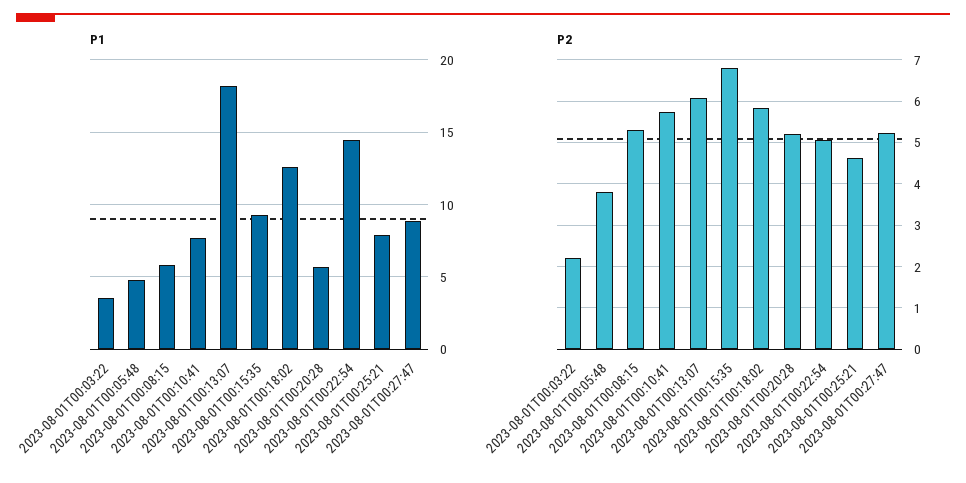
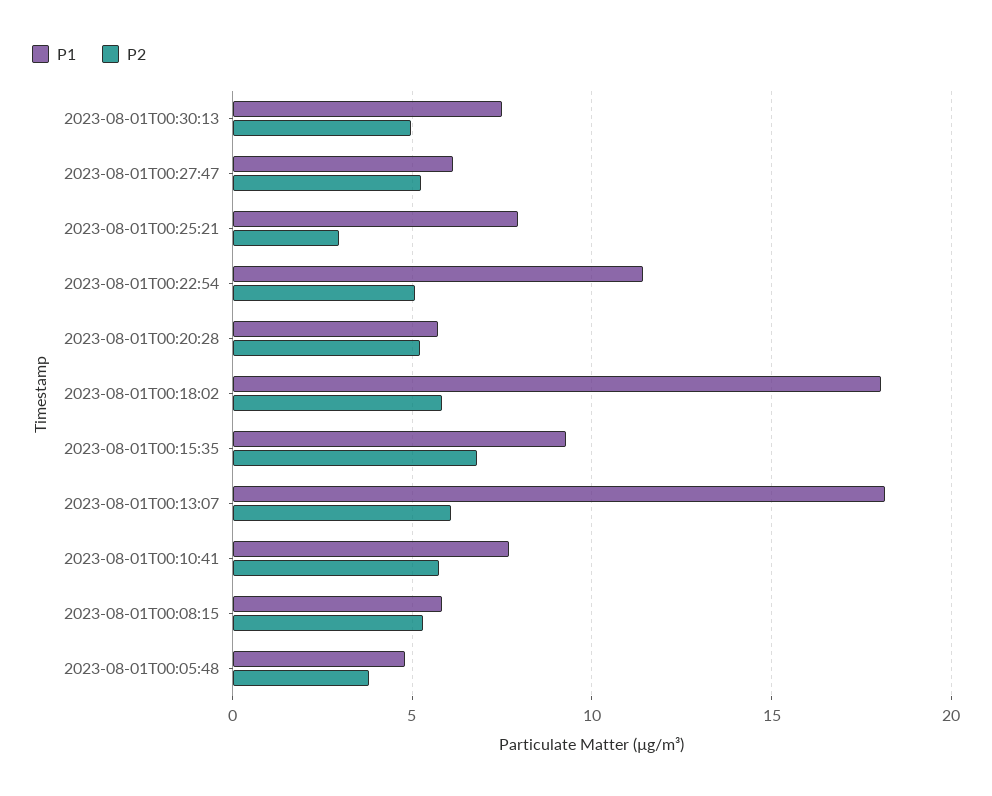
P1, 2023-08-01T00:03:22: 3.5 -> none
P1, 2023-08-01T00:18:02: 12.5 -> 18
P1, 2023-08-01T00:22:54: 14.5 -> 11.5
P1, 2023-08-01T00:27:47: 9 -> 6
P2, 2023-08-01T00:03:22: 2.2 -> none
P2, 2023-08-01T00:25:21: 4.6 -> 3
P1, 2023-08-01T00:30:13: none -> 7.5
P2, 2023-08-01T00:30:13: none -> 5

